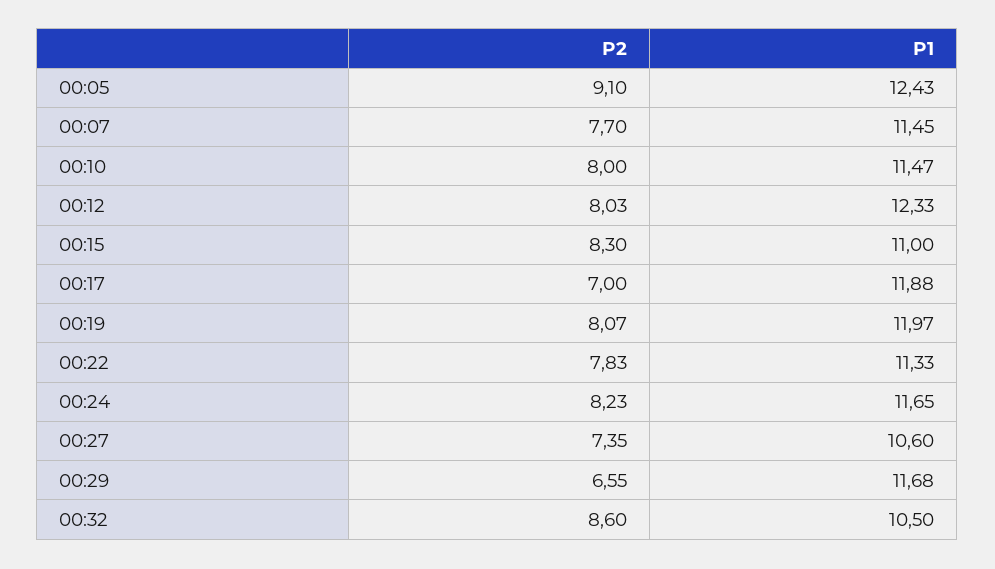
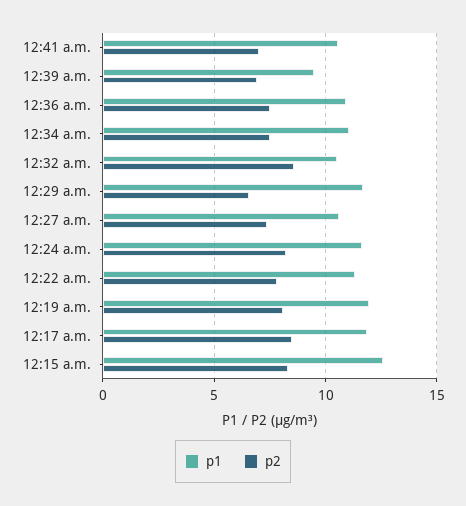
P2, 00:05: 9.1 -> none
P1, 00:05: 12.43 -> none
P2, 00:07: 7.7 -> none
P1, 00:07: 11.45 -> none
P2, 00:10: 8 -> none
P1, 00:10: 11.47 -> none
P2, 00:12: 8.03 -> none
P1, 00:12: 12.33 -> none
P1, 00:15: 11 -> 12.5
P2, 00:17: 7 -> 8.5
P1, 12:41 a.m.: none -> 10.5
P2, 12:41 a.m.: none -> 7
P1, 12:39 a.m.: none -> 9.5
P2, 12:39 a.m.: none -> 7
P1, 12:36 a.m.: none -> 11
P2, 12:36 a.m.: none -> 7.5
P1, 12:34 a.m.: none -> 11
P2, 12:34 a.m.: none -> 7.5

